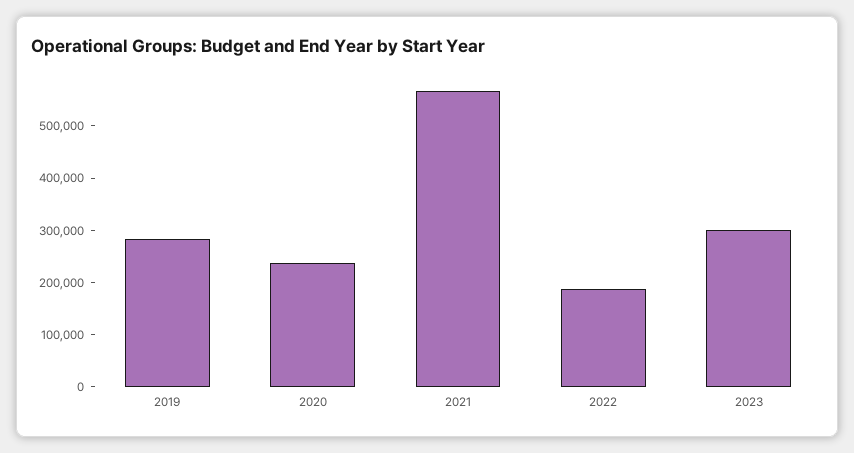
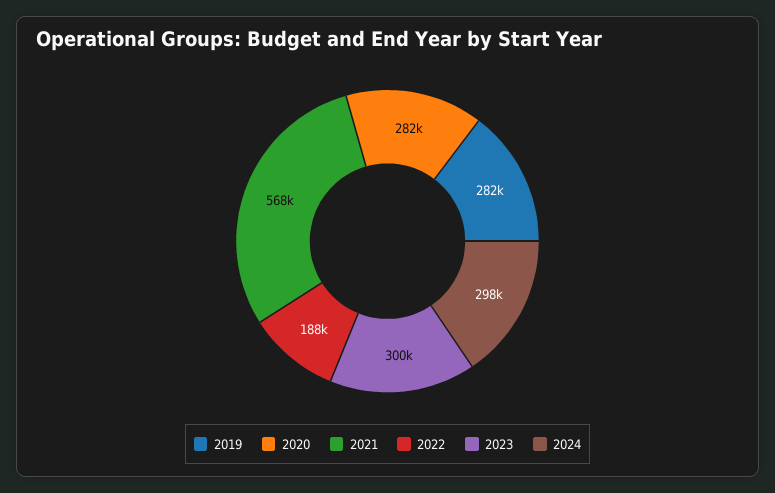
2020: 240000 -> 282000
2024: none -> 298000

